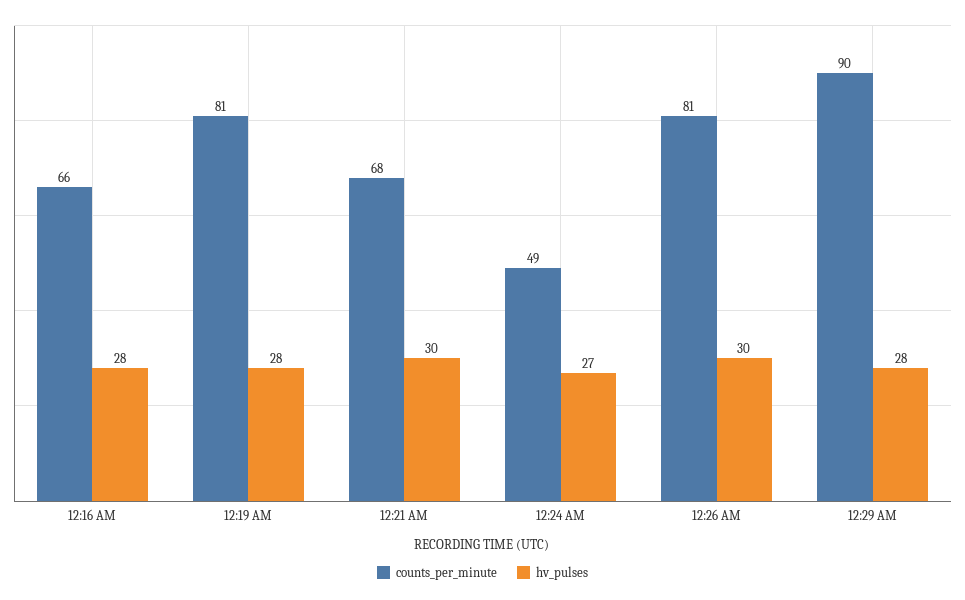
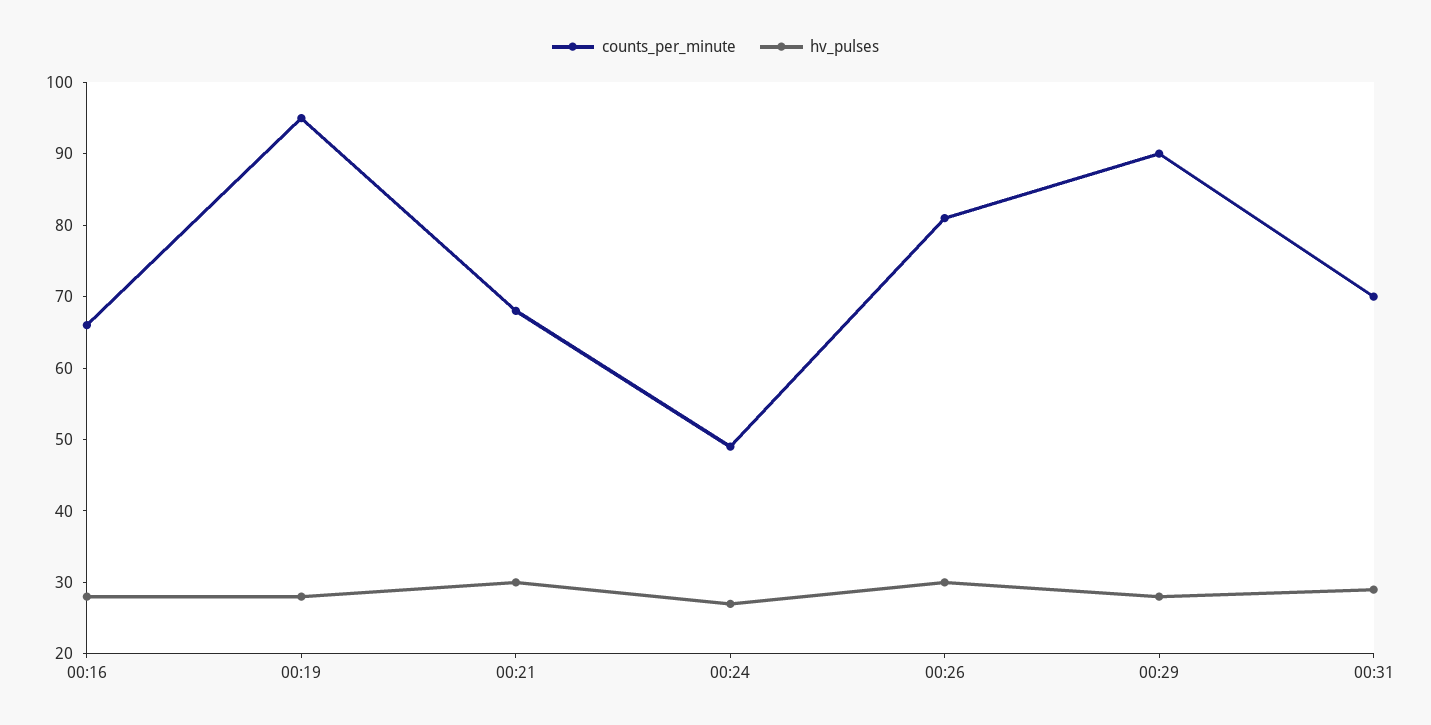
counts_per_minute, 12:19 AM: 81 -> 95
counts_per_minute, 00:31: none -> 70
hv_pulses, 00:31: none -> 30

